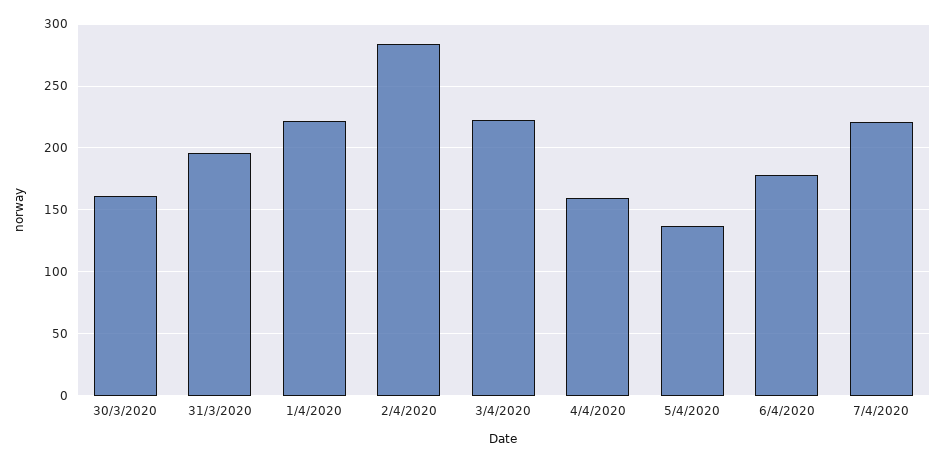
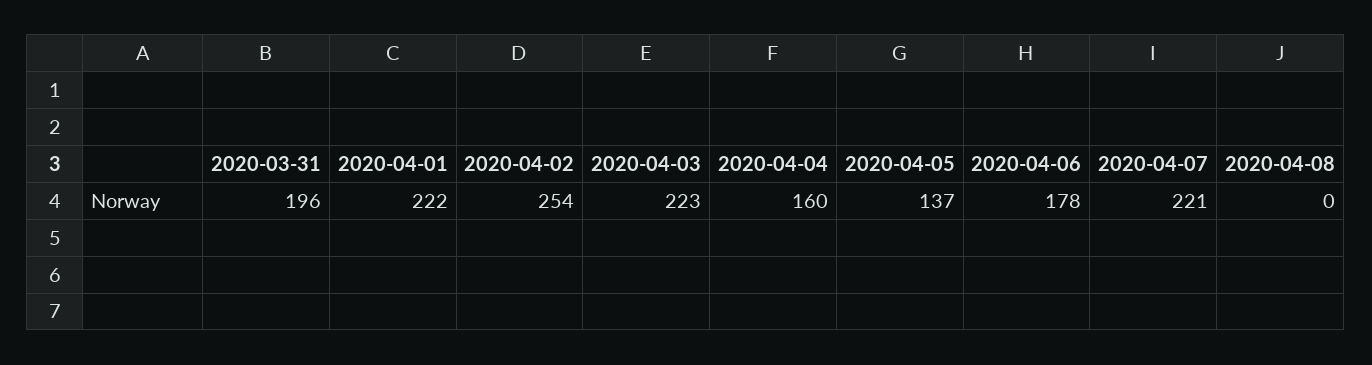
30/3/2020: 160 -> none
2/4/2020: 285 -> 254
2020-04-08: none -> 0

